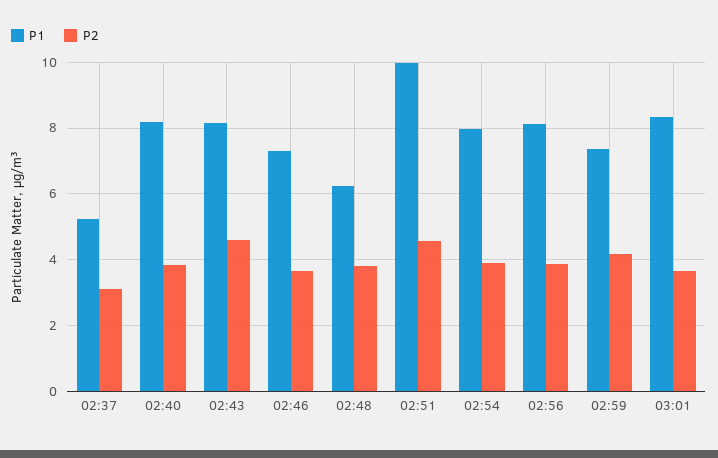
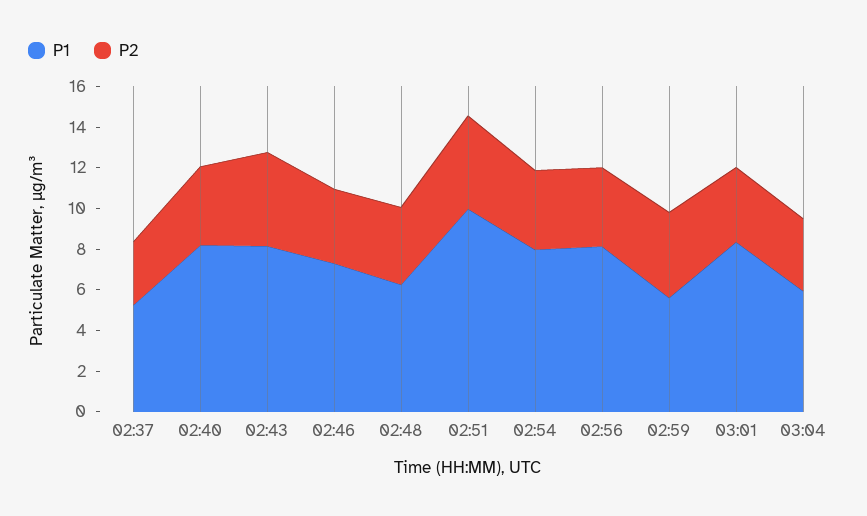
P1, 02:59: 7.4 -> 5.5
P1, 03:04: none -> 6
P2, 03:04: none -> 3.5

